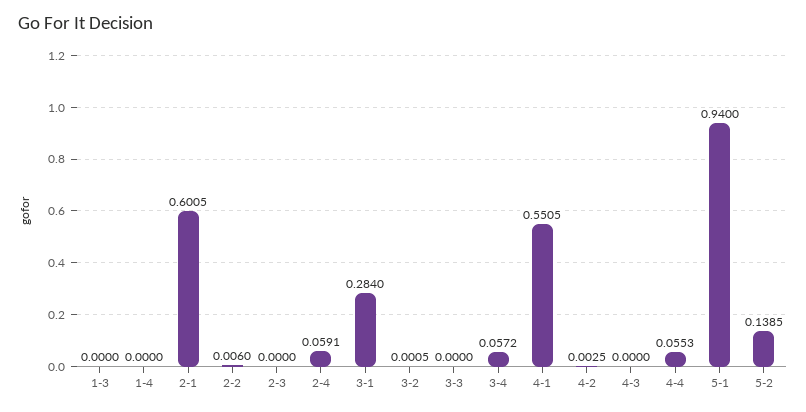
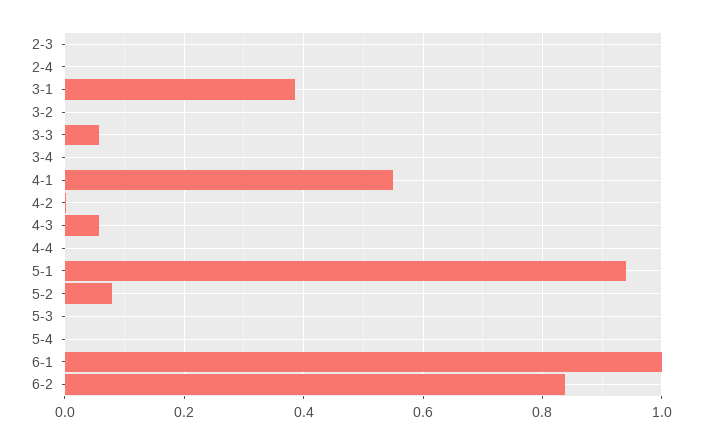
1-3: 0 -> none
1-4: 0 -> none
2-1: 0.6005 -> none
2-2: 0.006 -> none
2-4: 0.0591 -> 0
3-1: 0.284 -> 0.38
3-3: 0 -> 0.06
3-4: 0.0572 -> 0
4-3: 0 -> 0.06
4-4: 0.0553 -> 0
5-2: 0.1385 -> 0.08
5-3: none -> 0
5-4: none -> 0
6-1: none -> 1
6-2: none -> 0.84

